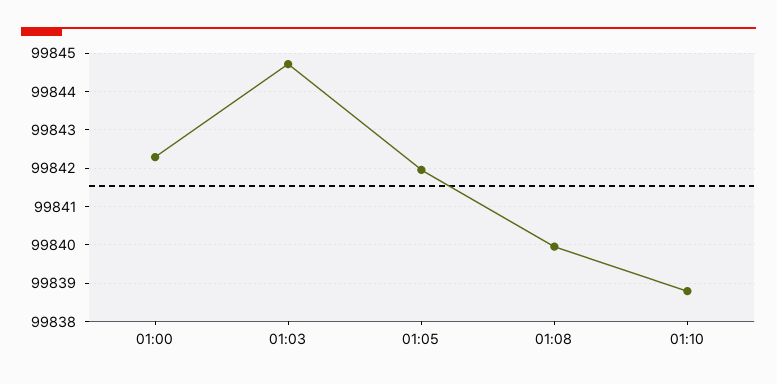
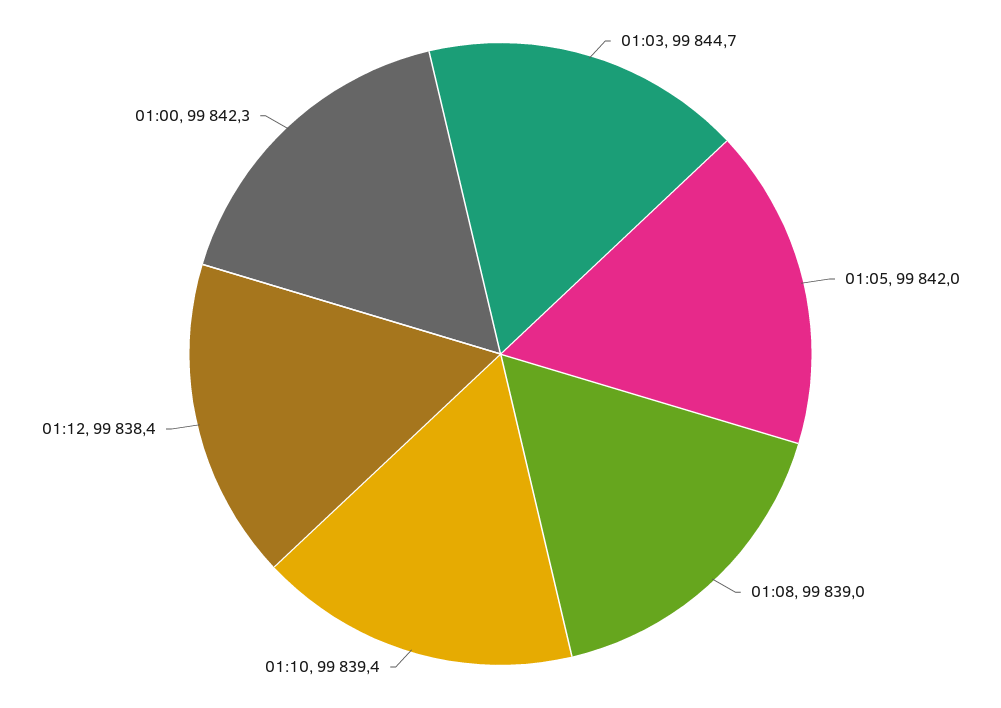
01:08: 99840 -> 99839
01:10: 99838.8 -> 99839.4
01:12: none -> 99838.4

